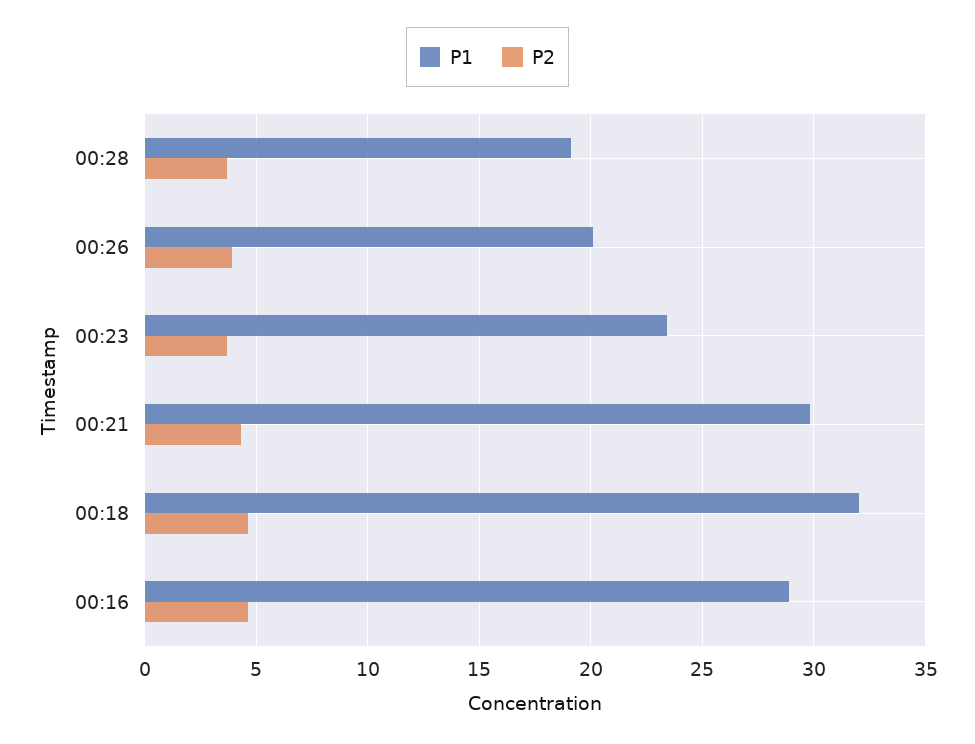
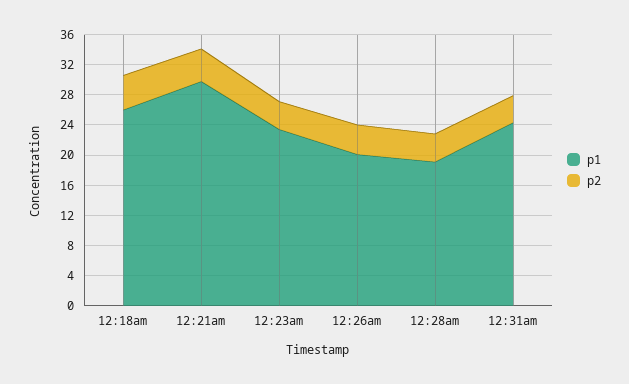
P1, 00:18: 32 -> 26
P1, 00:16: 29 -> none
P2, 00:16: 4.5 -> none
P1, 12:31am: none -> 24
P2, 12:31am: none -> 4

